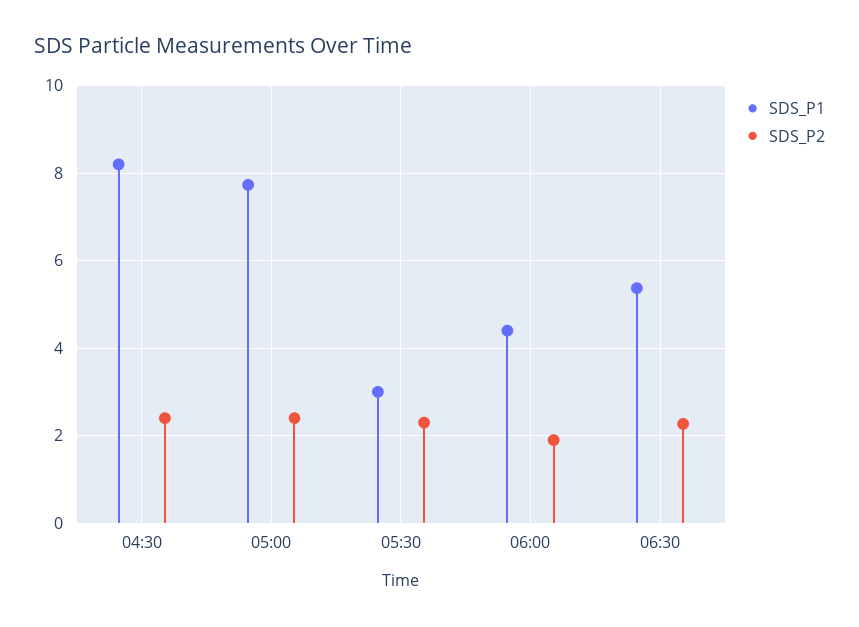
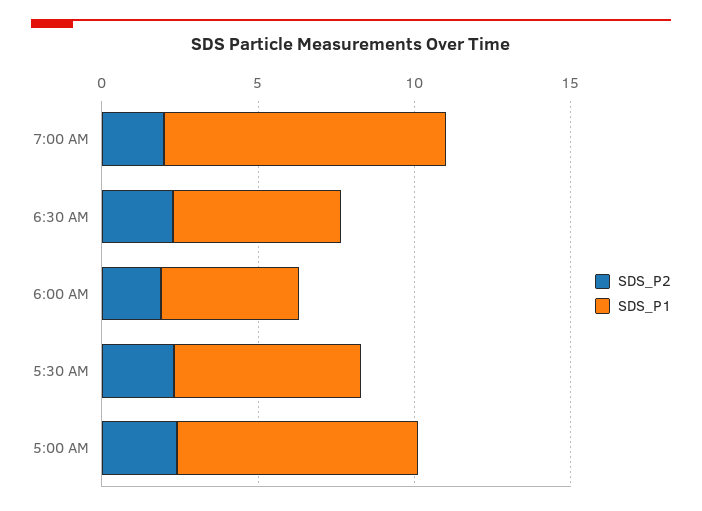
SDS_P1, 04:30: 8.2 -> none
SDS_P2, 04:30: 2.4 -> none
SDS_P1, 05:30: 3 -> 6
SDS_P2, 7:00 AM: none -> 2
SDS_P1, 7:00 AM: none -> 9

